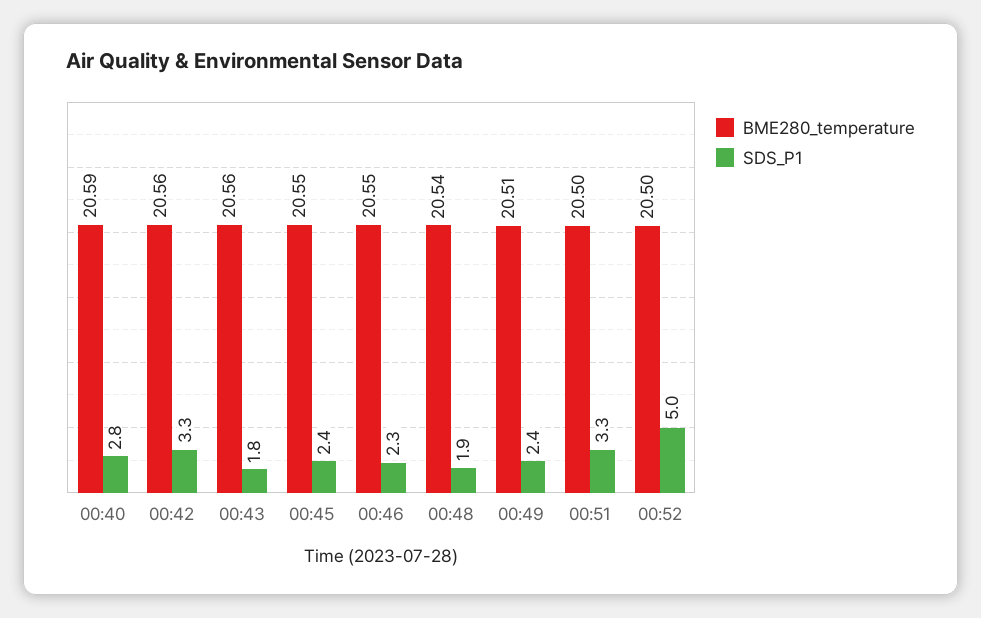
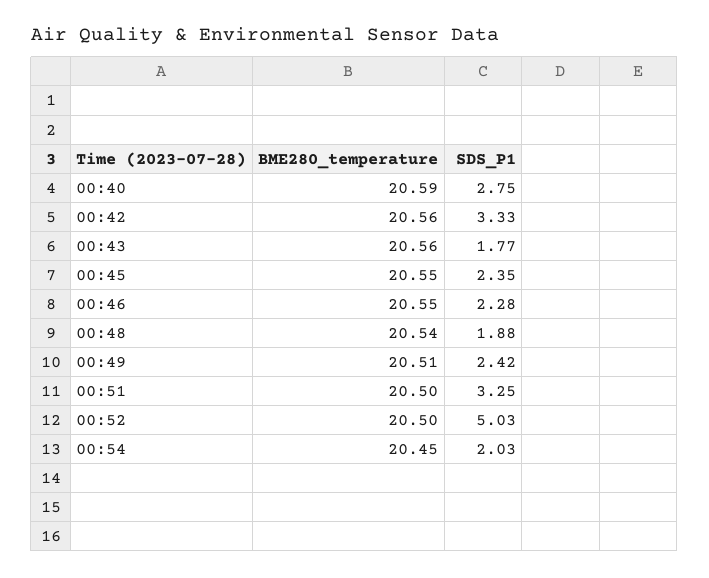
BME280_temperature, 00:54: none -> 20.45
SDS_P1, 00:54: none -> 2.03

